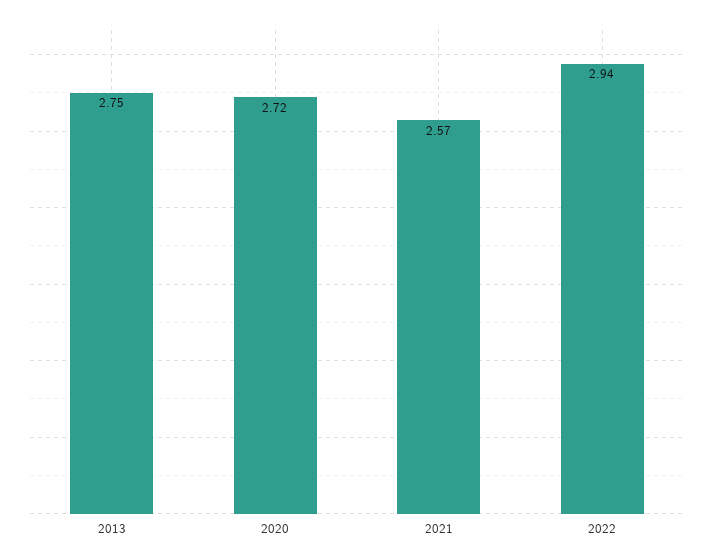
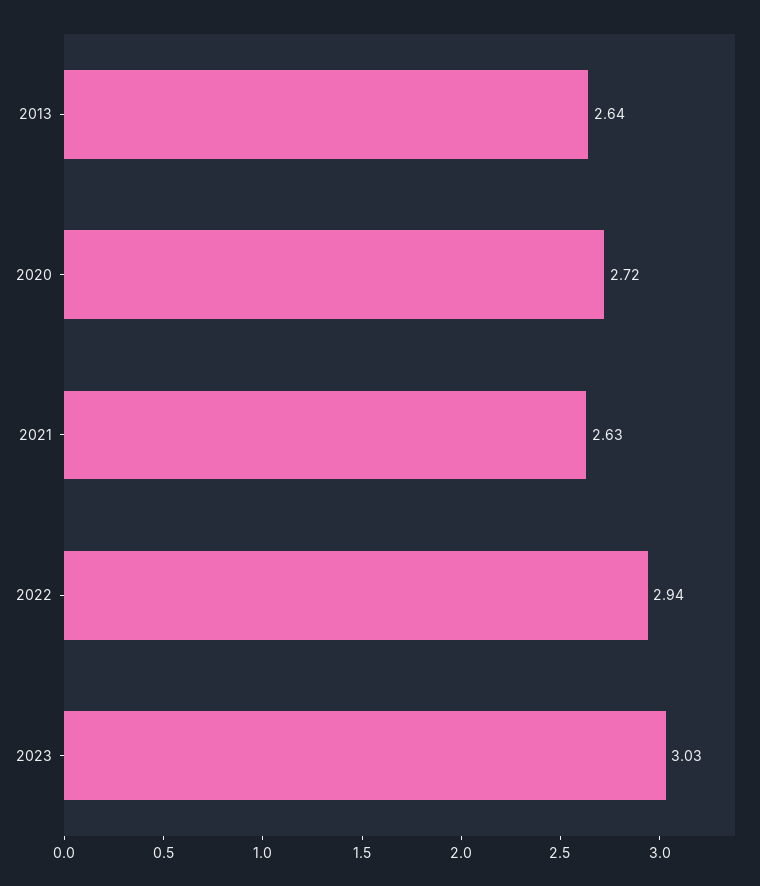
2013: 2.75 -> 2.64
2021: 2.57 -> 2.63
2023: none -> 3.03

